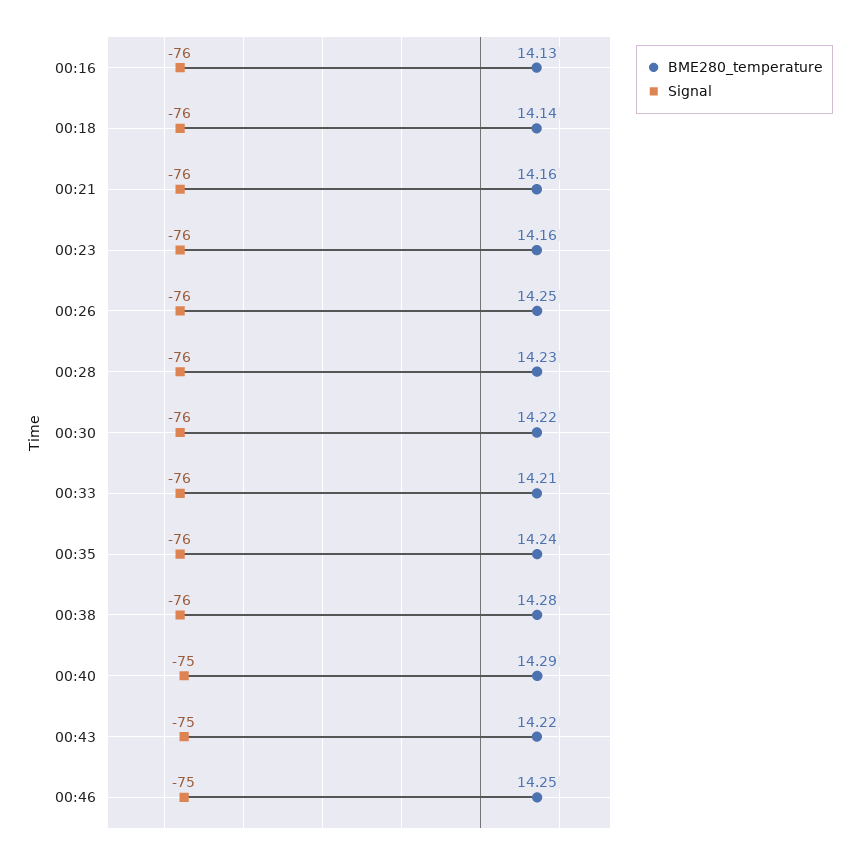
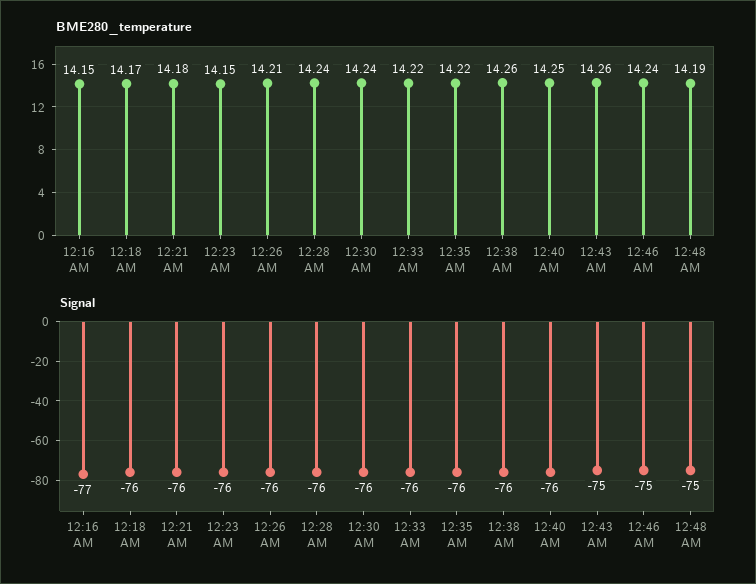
BME280_temperature, 00:16: 14.13 -> 14.15
Signal, 00:16: -76 -> -77
BME280_temperature, 00:18: 14.14 -> 14.17
BME280_temperature, 00:21: 14.16 -> 14.18
BME280_temperature, 00:23: 14.16 -> 14.15
BME280_temperature, 00:26: 14.25 -> 14.21
BME280_temperature, 00:28: 14.23 -> 14.24
BME280_temperature, 00:30: 14.22 -> 14.24
BME280_temperature, 00:33: 14.21 -> 14.22
BME280_temperature, 00:35: 14.24 -> 14.22
BME280_temperature, 00:38: 14.28 -> 14.26
BME280_temperature, 00:40: 14.29 -> 14.25
Signal, 00:40: -75 -> -76
BME280_temperature, 00:43: 14.22 -> 14.26
BME280_temperature, 00:46: 14.25 -> 14.24
BME280_temperature, 12:48 AM: none -> 14.19
Signal, 12:48 AM: none -> -75

